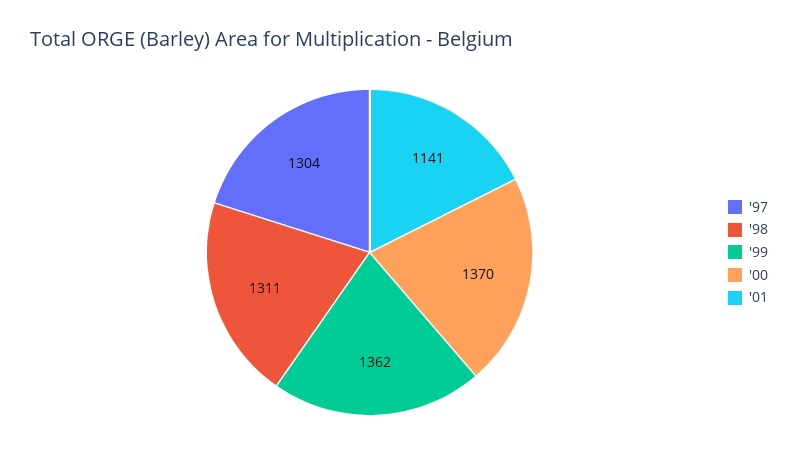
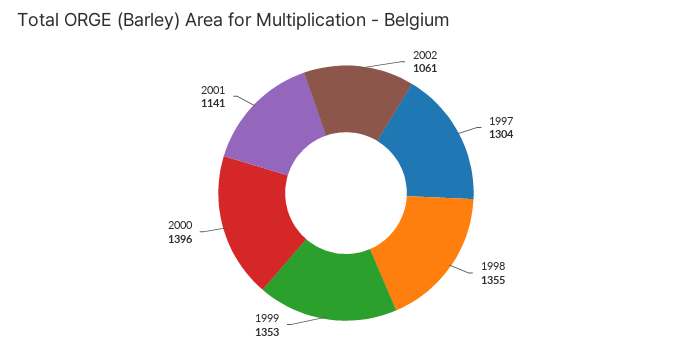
'98: 1311 -> 1355
'99: 1362 -> 1353
'00: 1370 -> 1396
2002: none -> 1061

